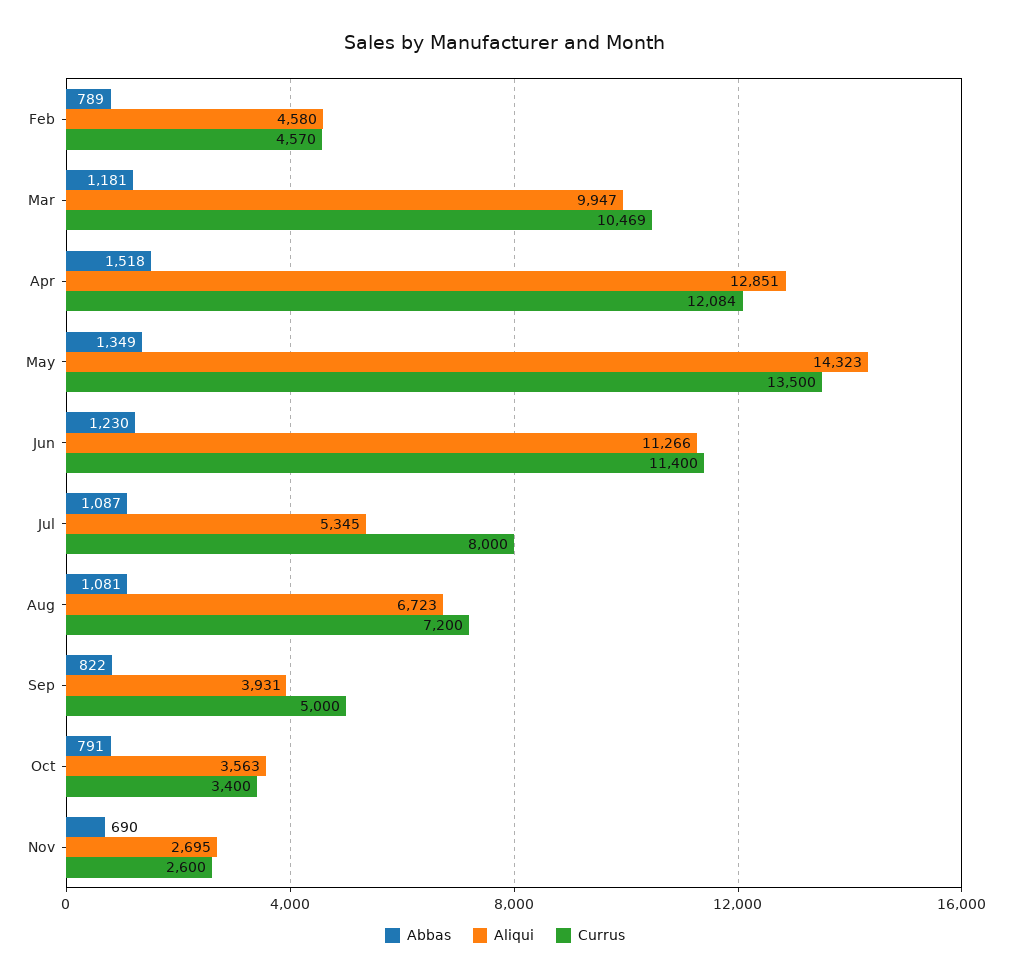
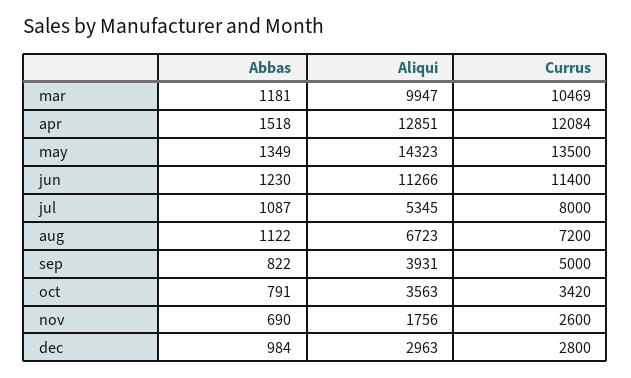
Abbas, Feb: 789 -> none
Aliqui, Feb: 4580 -> none
Currus, Feb: 4570 -> none
Abbas, Aug: 1081 -> 1122
Currus, Oct: 3400 -> 3420
Aliqui, Nov: 2695 -> 1756
Abbas, dec: none -> 984
Aliqui, dec: none -> 2963
Currus, dec: none -> 2800

